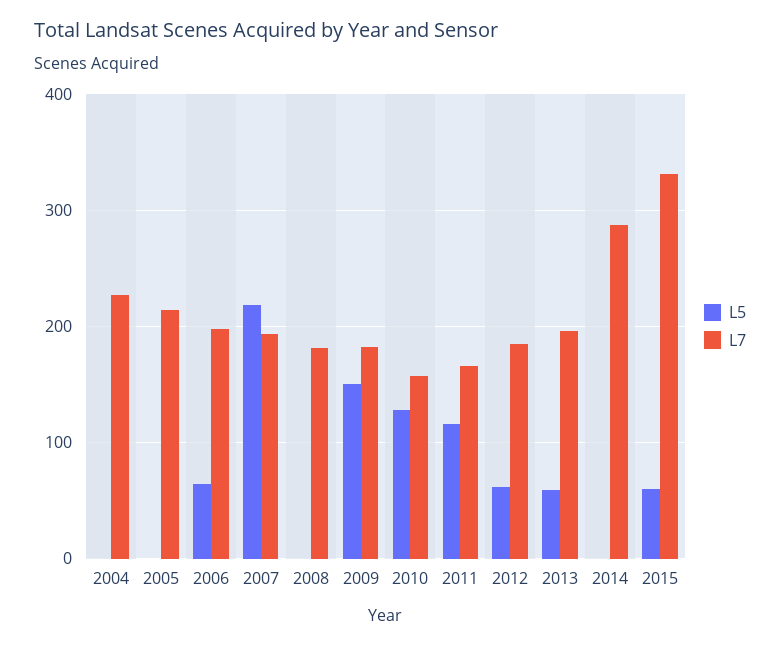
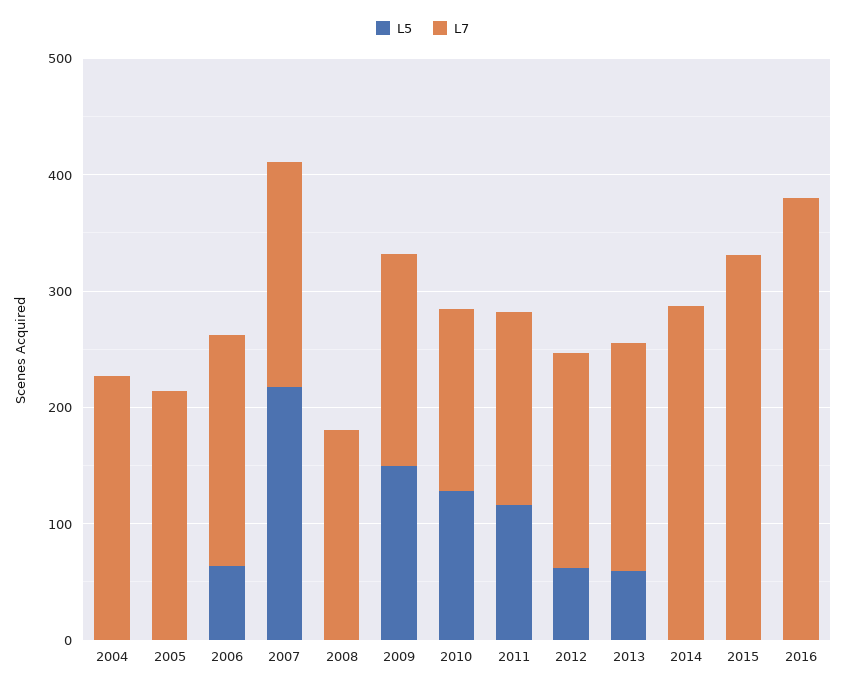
L5, 2015: 60 -> 0
L5, 2016: none -> 0
L7, 2016: none -> 380

